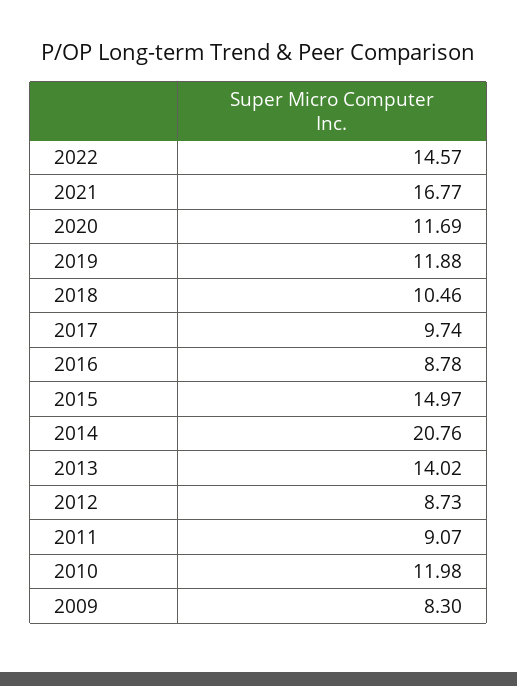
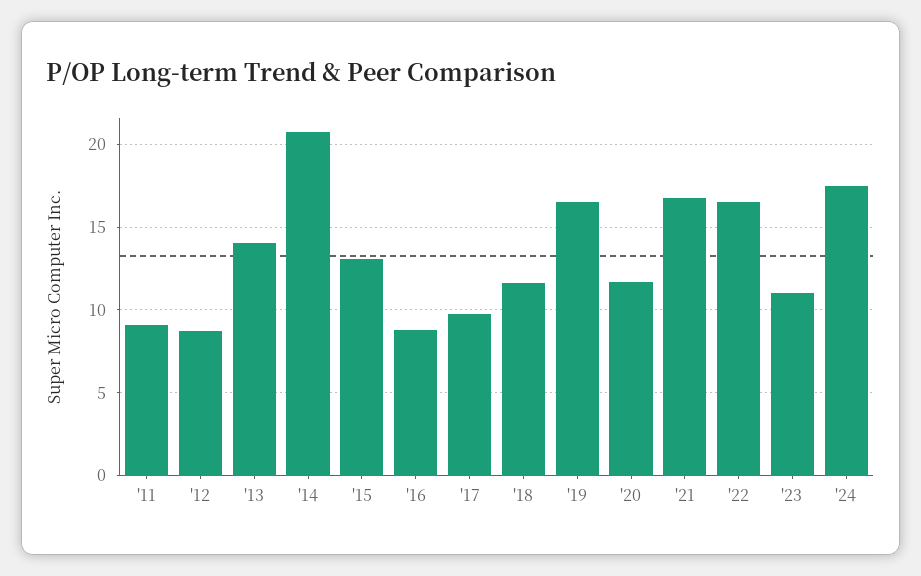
2022: 14.57 -> 16.5
2019: 11.88 -> 16.5
2018: 10.46 -> 11.5
2015: 14.97 -> 13
2010: 11.98 -> none
2009: 8.3 -> none
'23: none -> 11
'24: none -> 17.5

